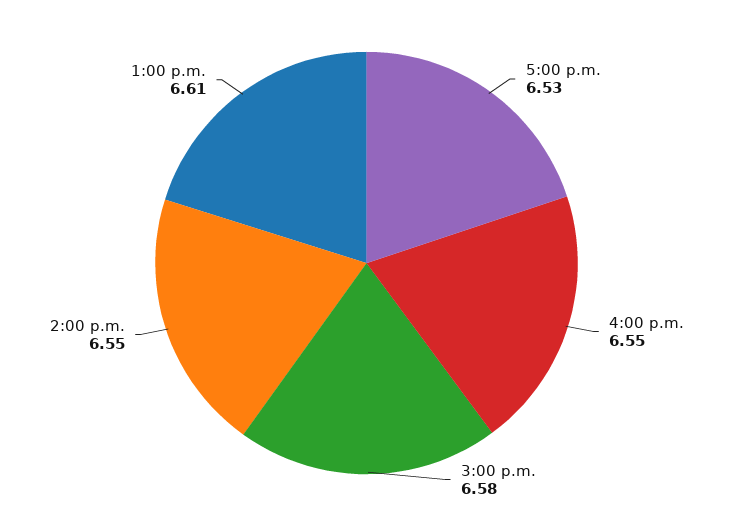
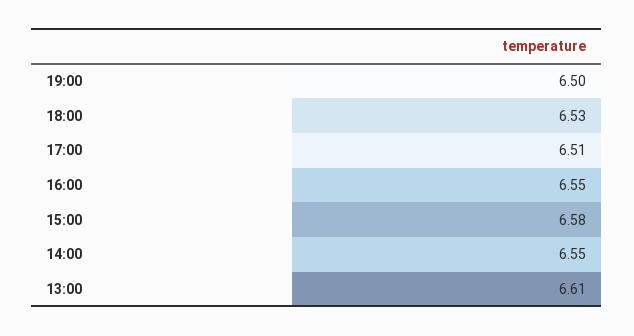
5:00 p.m.: 6.53 -> 6.51
19:00: none -> 6.5
18:00: none -> 6.53

